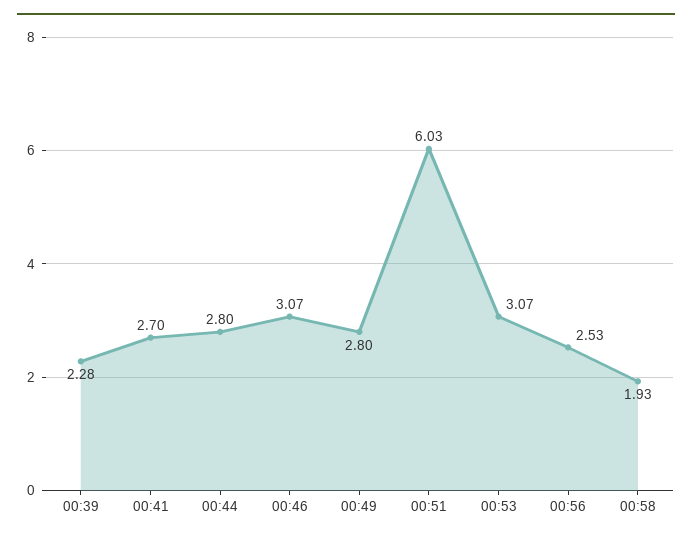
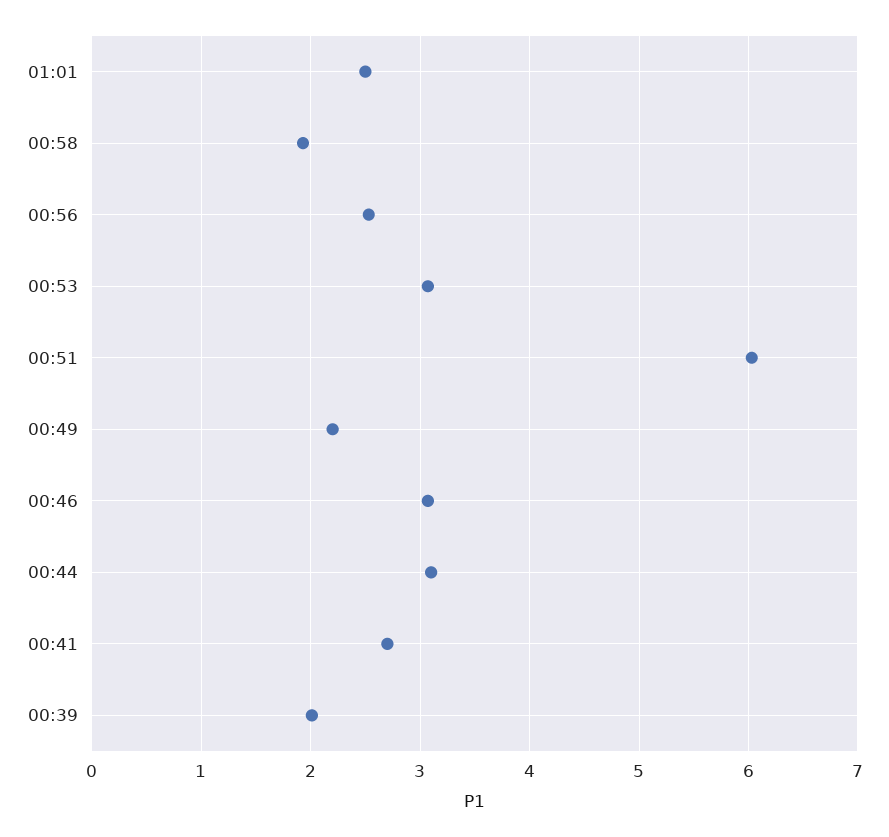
00:39: 2.28 -> 2
00:44: 2.8 -> 3.1
00:49: 2.8 -> 2.2
01:01: none -> 2.5

